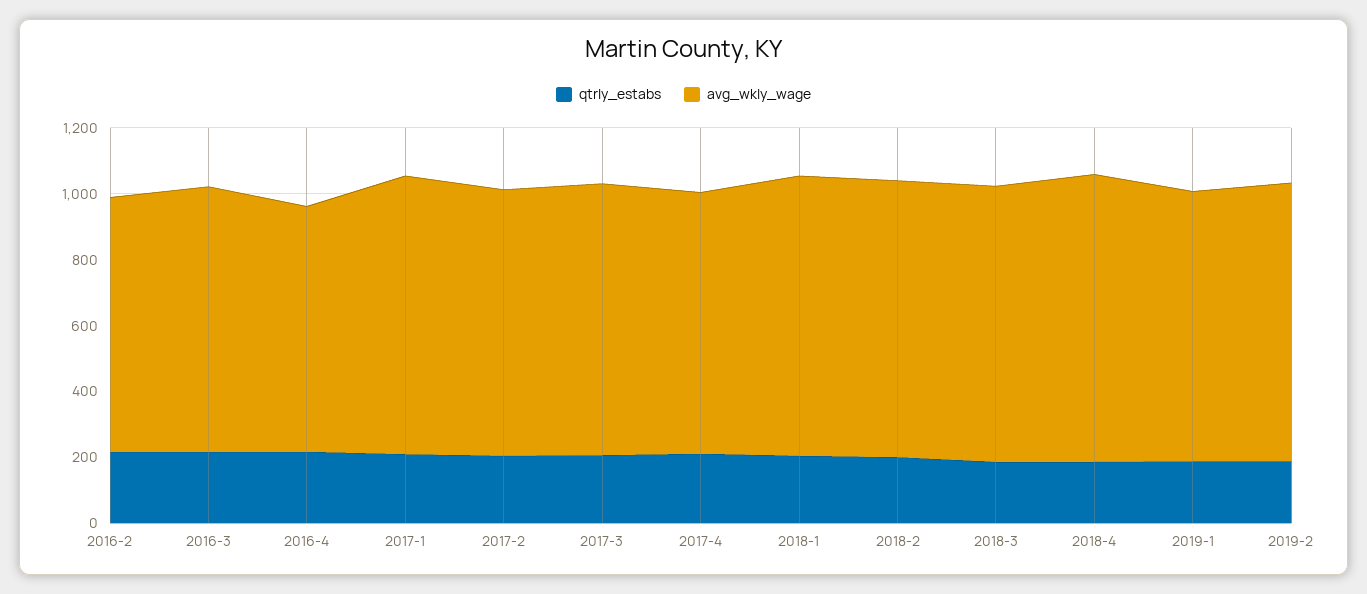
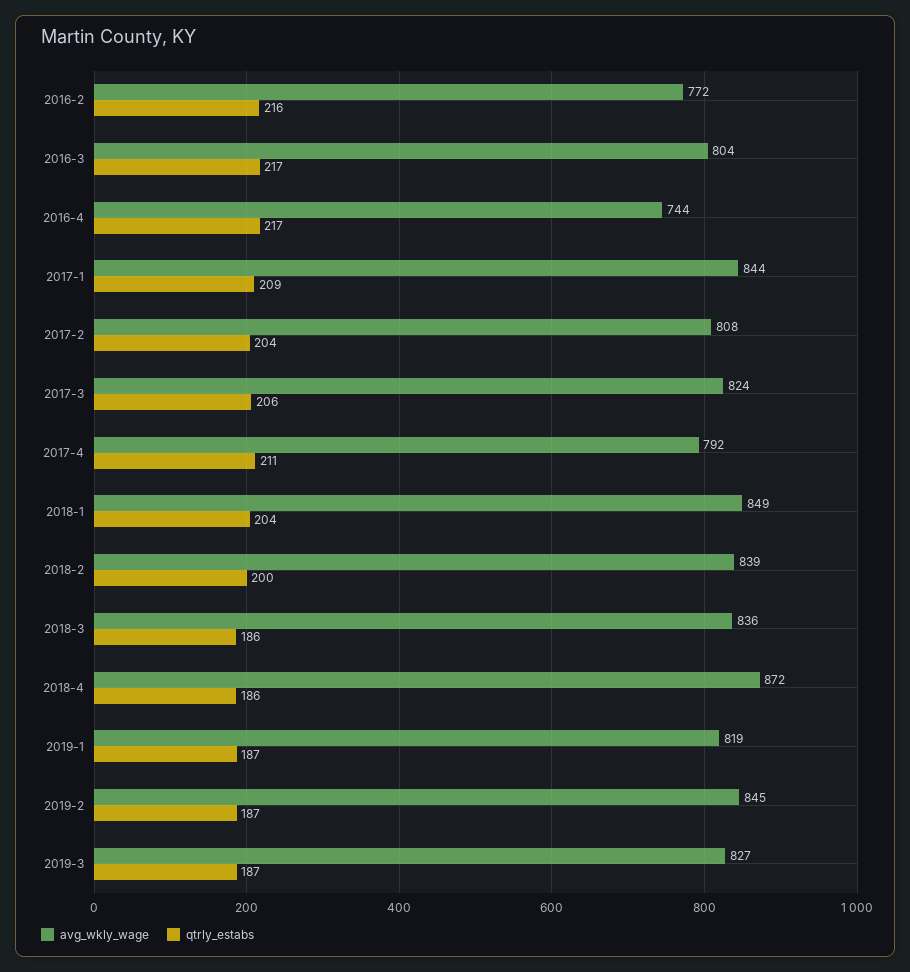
avg_wkly_wage, 2019-3: none -> 827
qtrly_estabs, 2019-3: none -> 187

